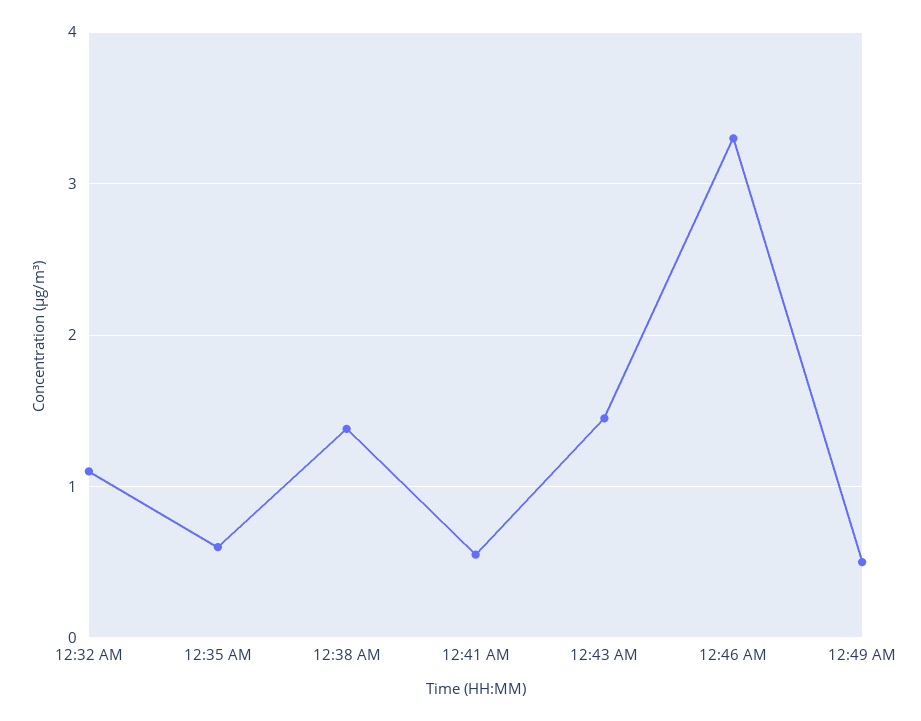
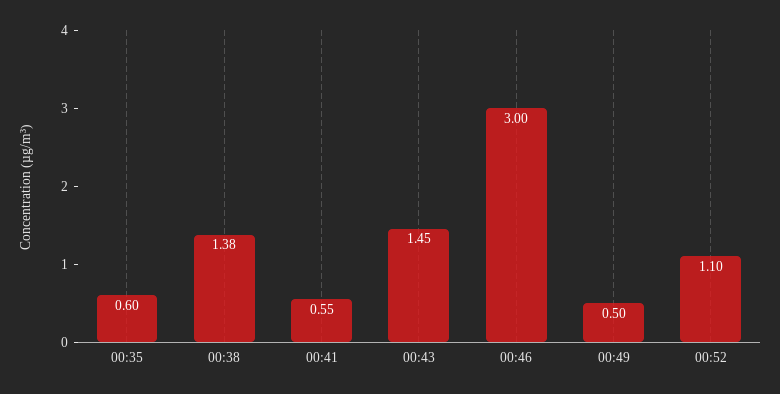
12:32 AM: 1.1 -> none
12:46 AM: 3.3 -> 3
00:52: none -> 1.1

